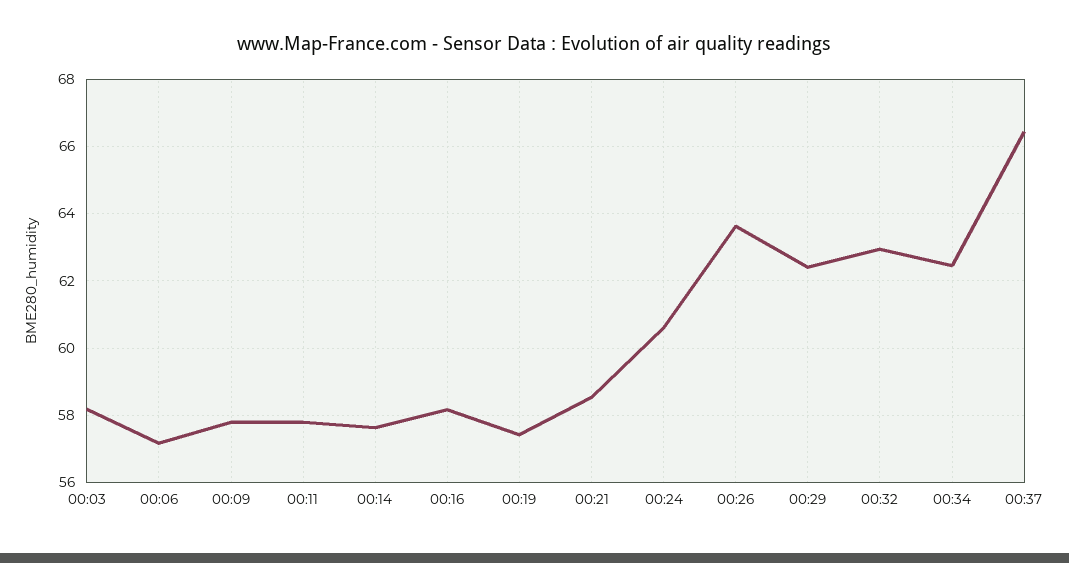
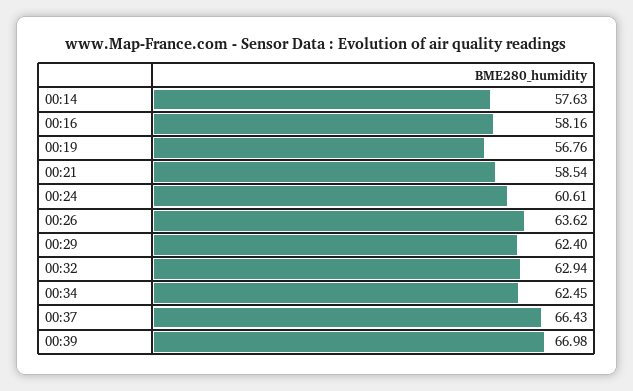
00:03: 58.2 -> none
00:06: 57.2 -> none
00:09: 57.8 -> none
00:11: 57.8 -> none
00:19: 57.4 -> 56.76
00:39: none -> 66.98

